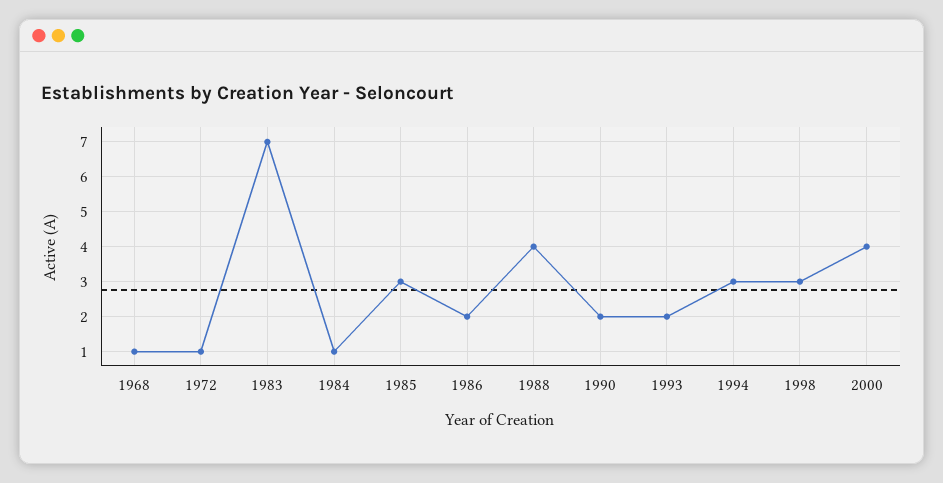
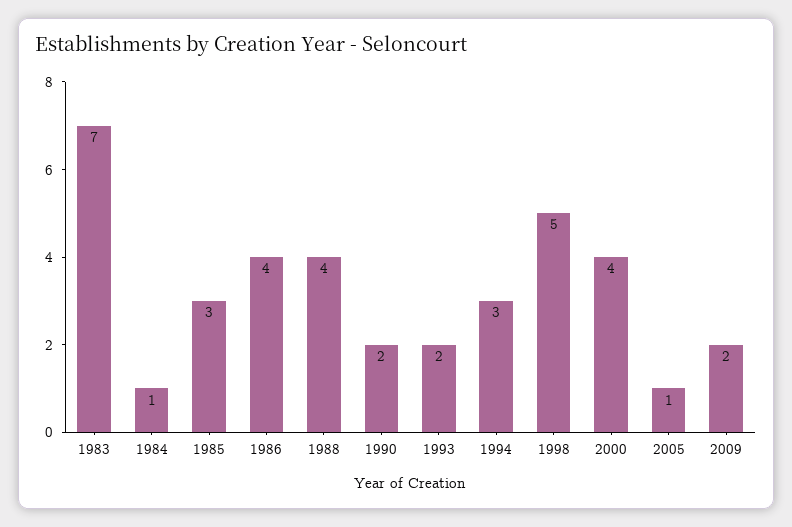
1968: 1 -> none
1972: 1 -> none
1986: 2 -> 4
1998: 3 -> 5
2005: none -> 1
2009: none -> 2

